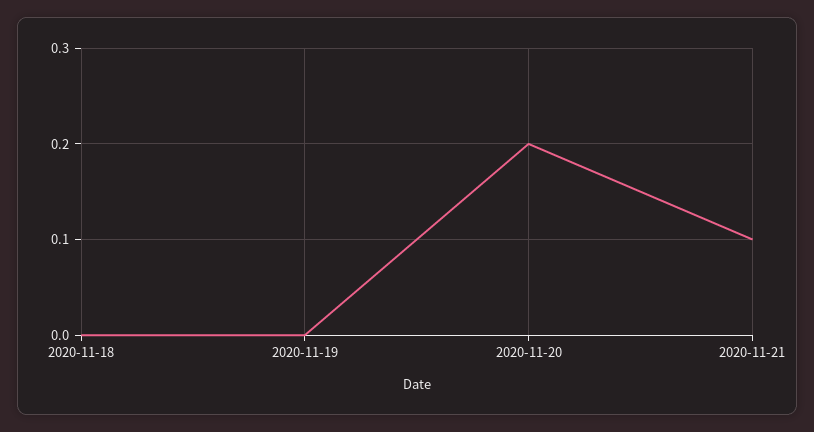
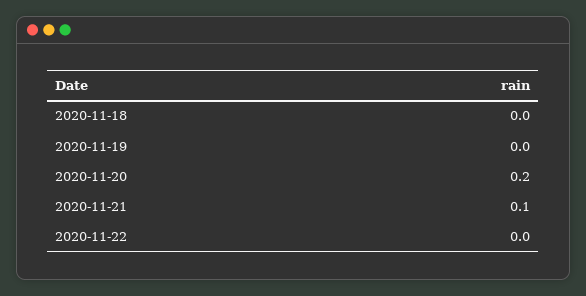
2020-11-22: none -> 0

